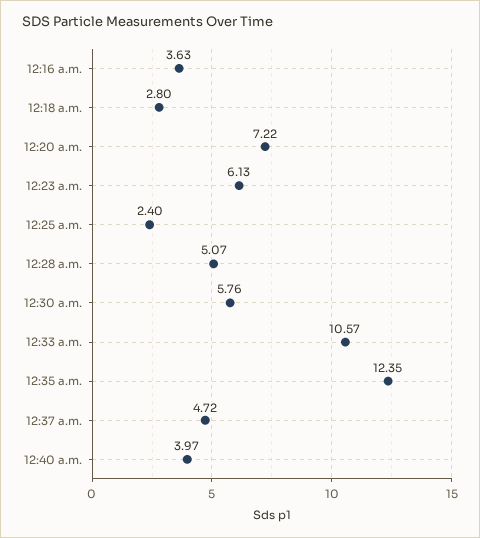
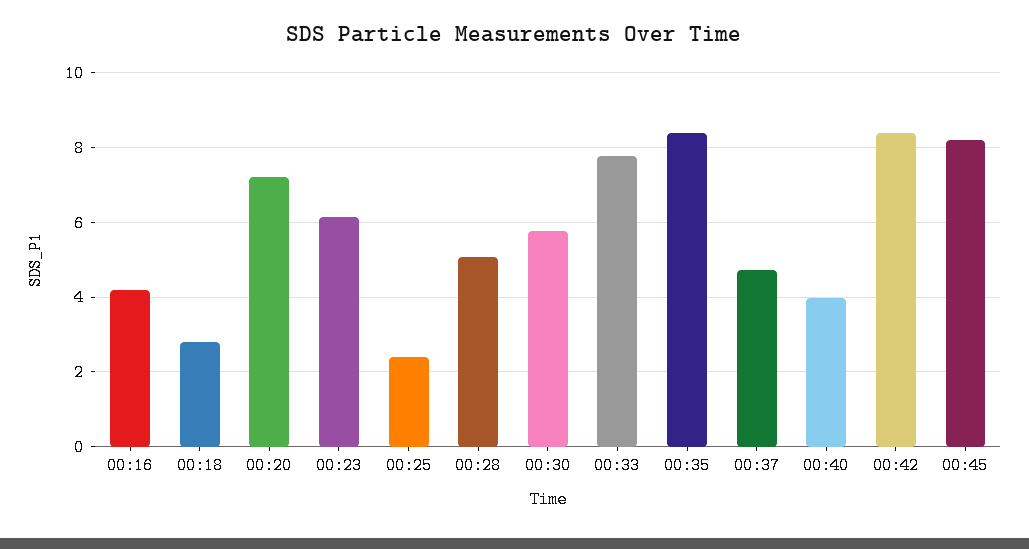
12:16 a.m.: 3.63 -> 4.2
12:33 a.m.: 10.57 -> 7.8
12:35 a.m.: 12.35 -> 8.4
00:42: none -> 8.4
00:45: none -> 8.2

